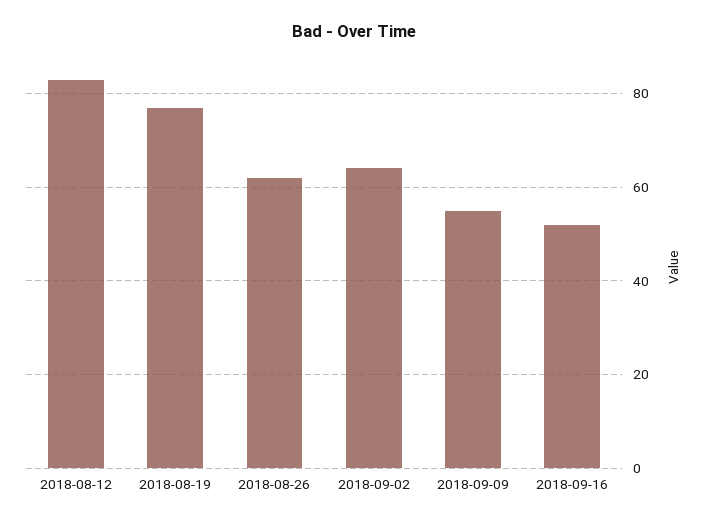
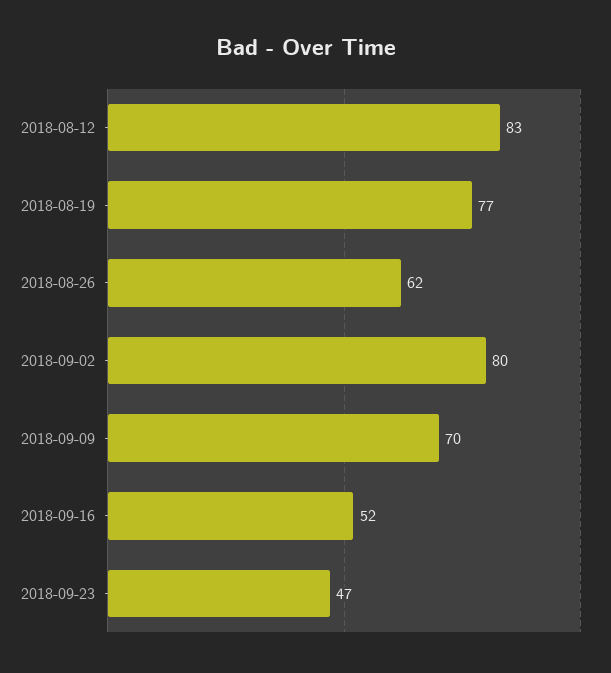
2018-09-02: 65 -> 80
2018-09-09: 55 -> 70
2018-09-23: none -> 47

